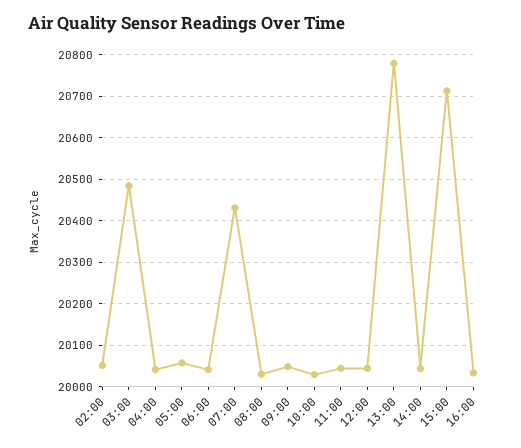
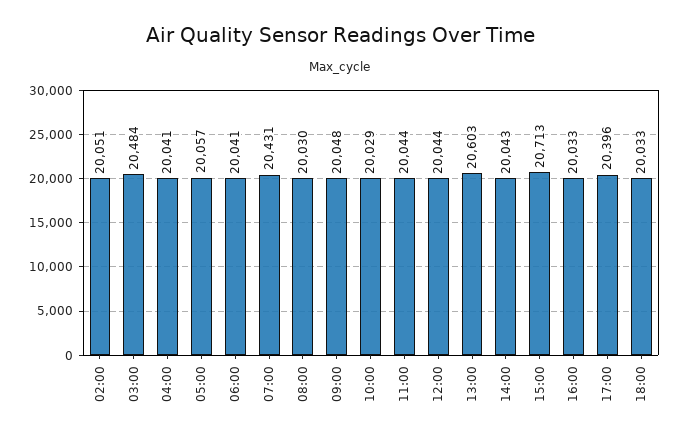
13:00: 20780 -> 20603
17:00: none -> 20396
18:00: none -> 20033

